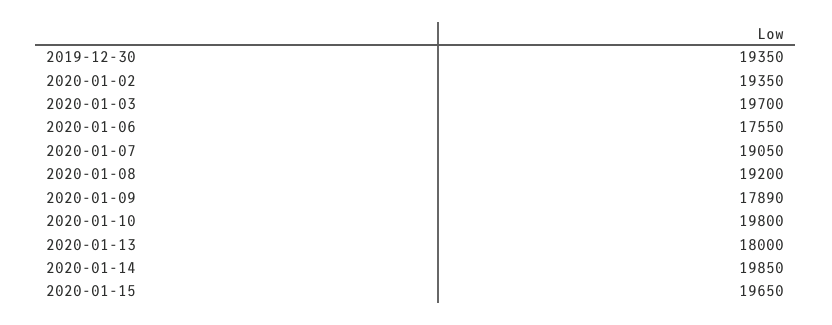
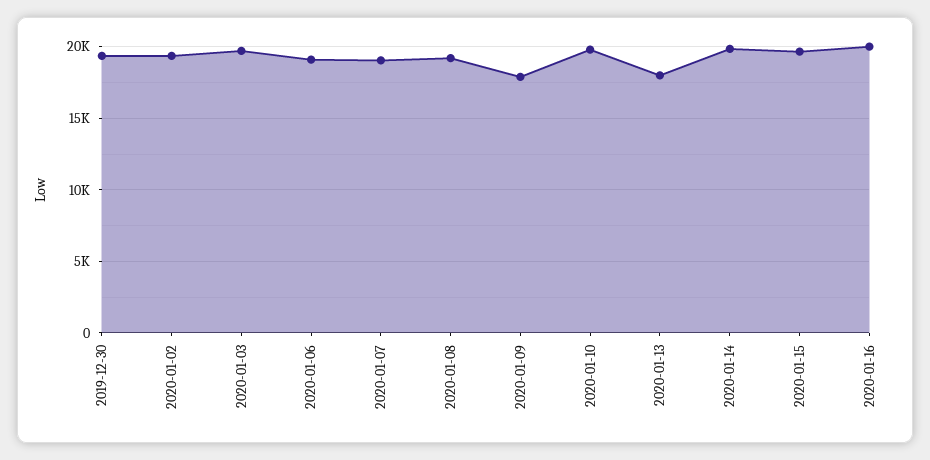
2020-01-06: 17550 -> 19000
2020-01-16: none -> 20000

